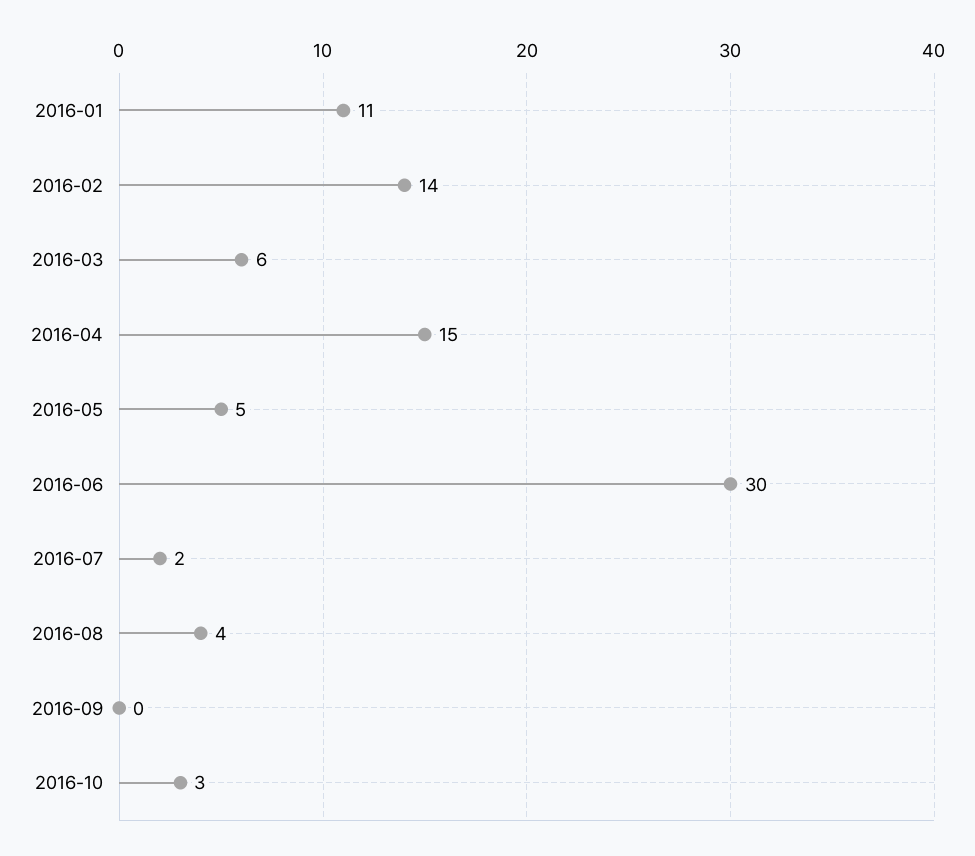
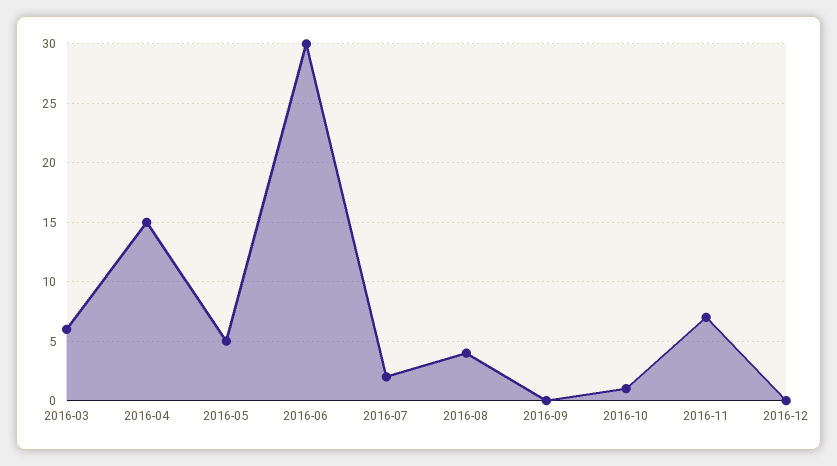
2016-01: 11 -> none
2016-02: 14 -> none
2016-10: 3 -> 1
2016-11: none -> 7
2016-12: none -> 0

